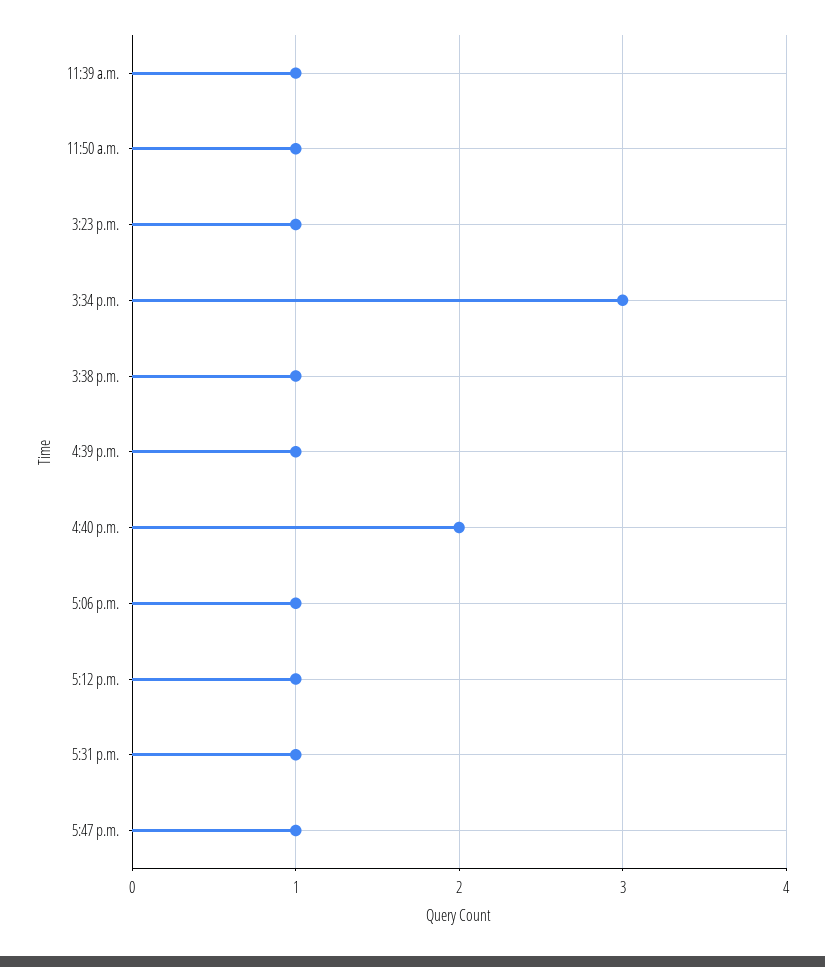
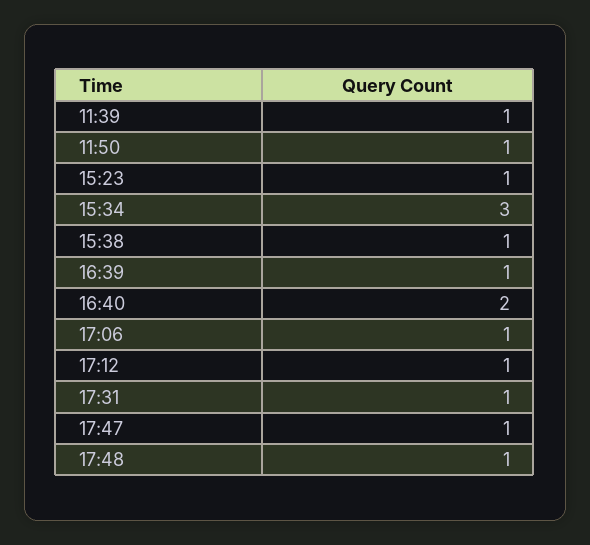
17:48: none -> 1

